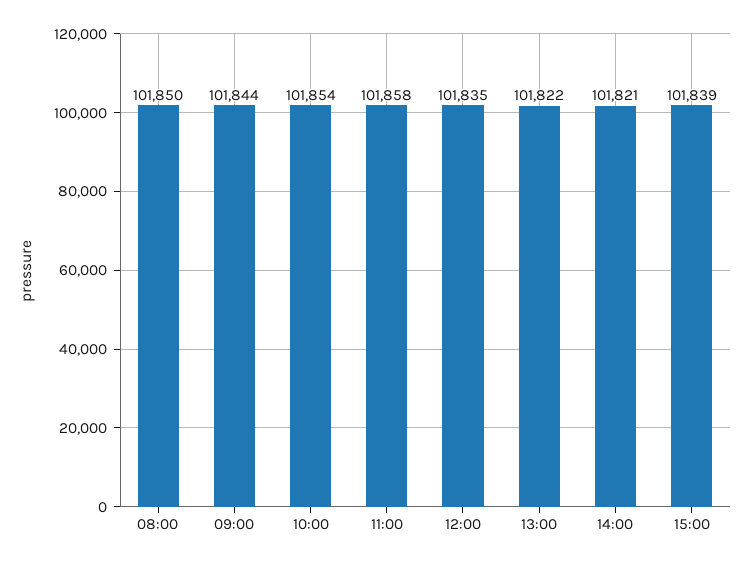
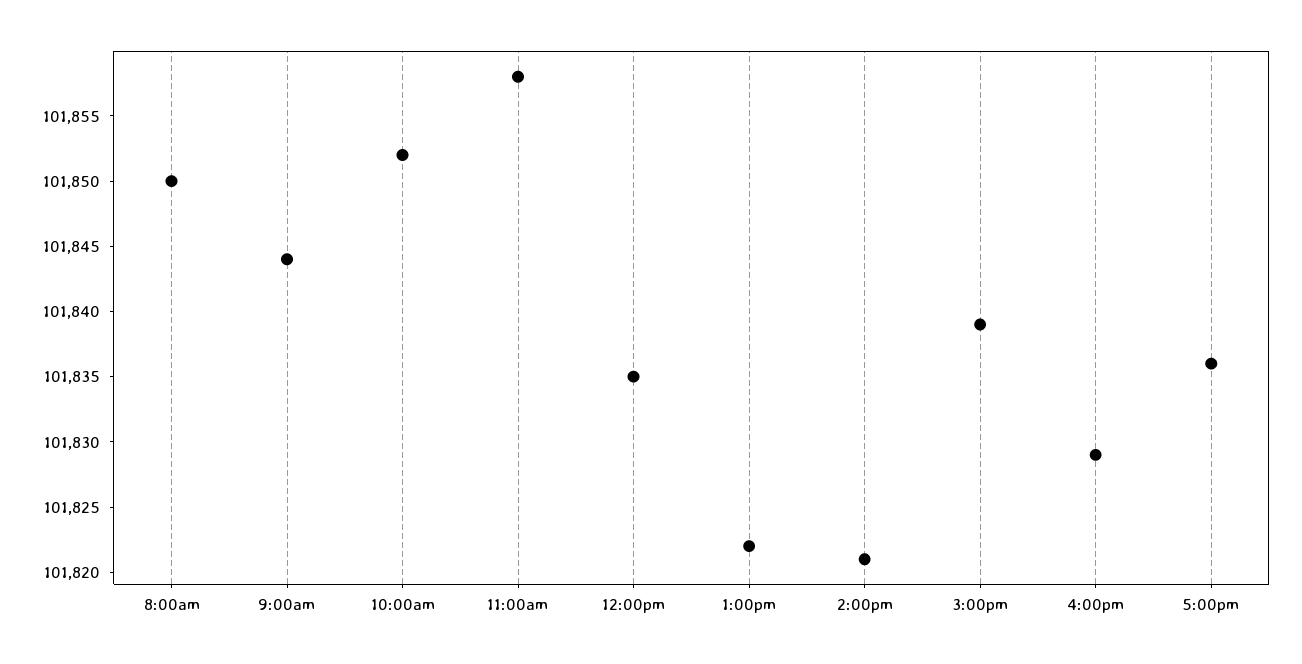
10:00: 101854 -> 101852
4:00pm: none -> 101829
5:00pm: none -> 101836

